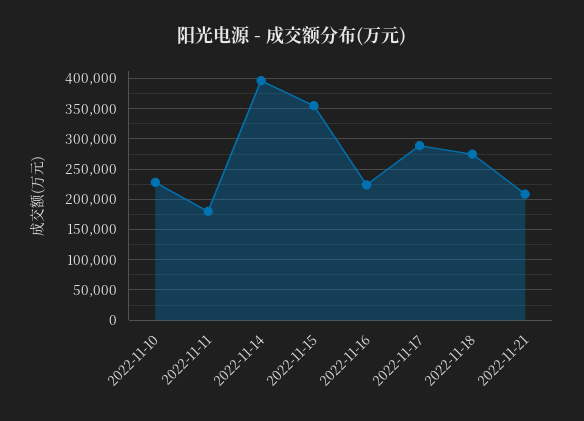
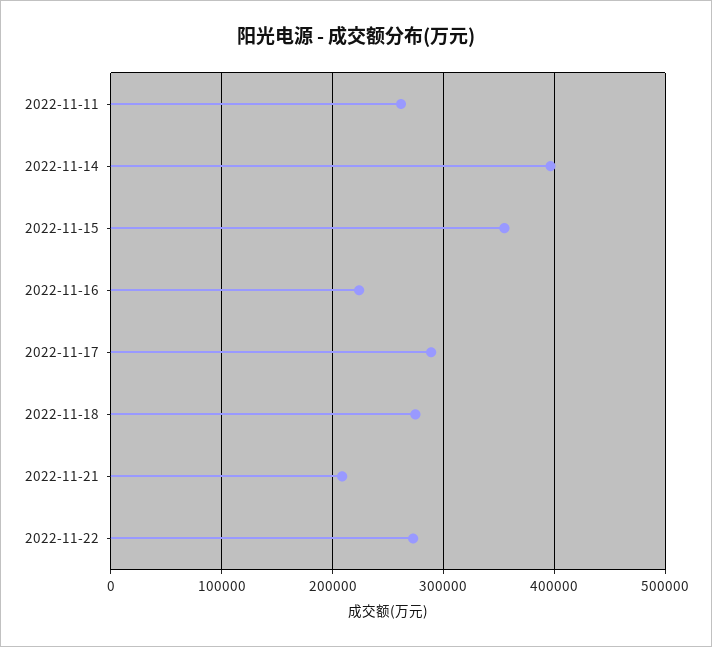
2022-11-10: 230000 -> none
2022-11-11: 180000 -> 260000
2022-11-22: none -> 270000

